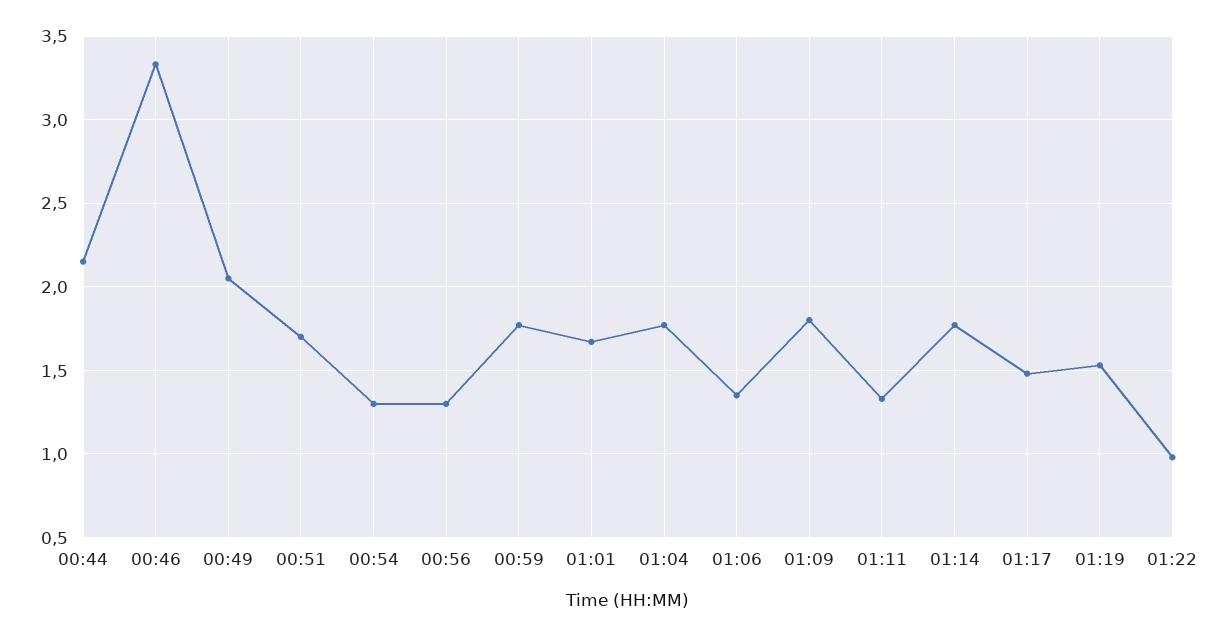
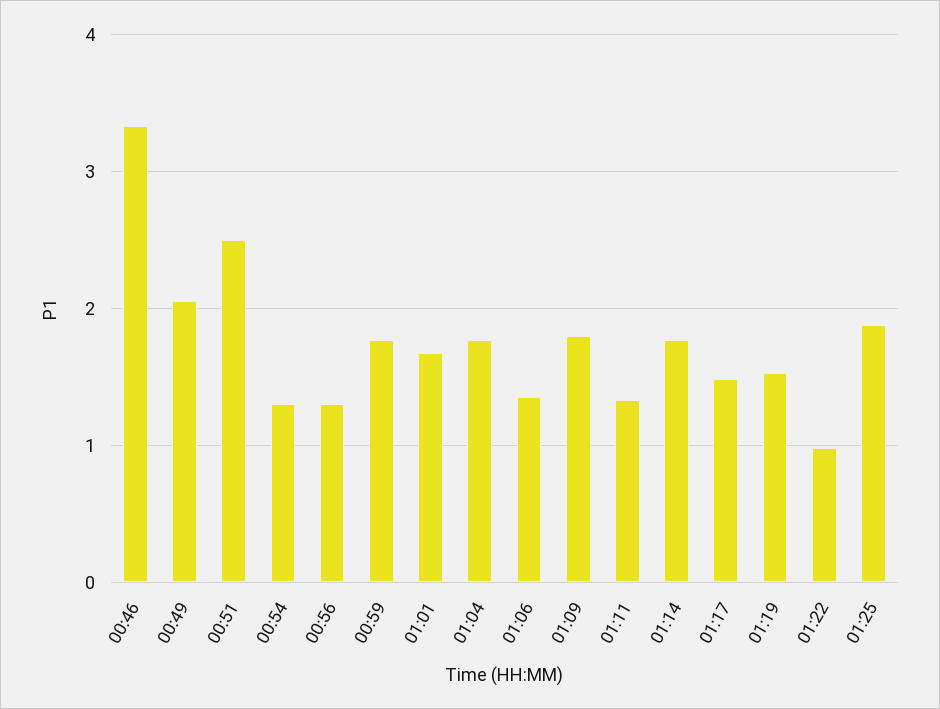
00:44: 2.15 -> none
00:51: 1.7 -> 2.5
01:25: none -> 1.9

